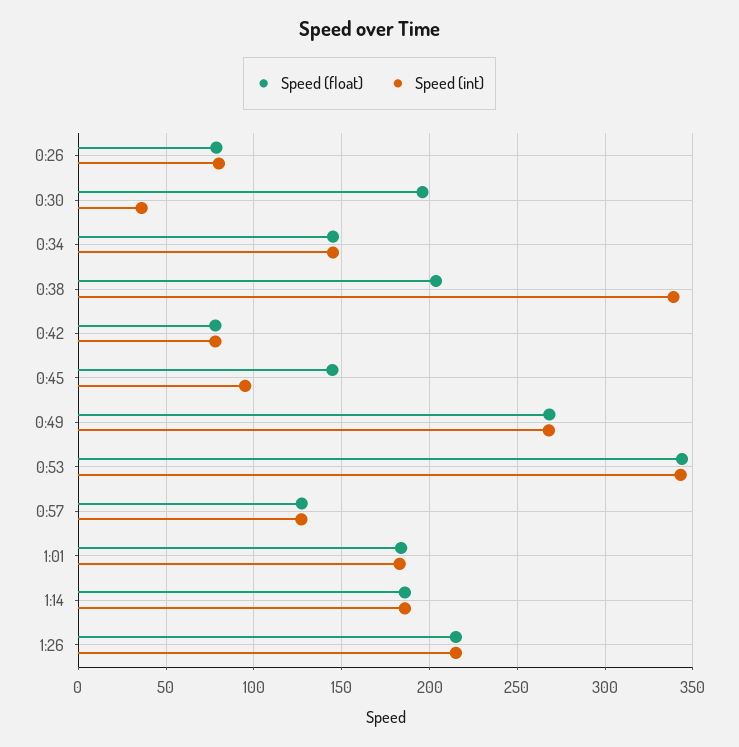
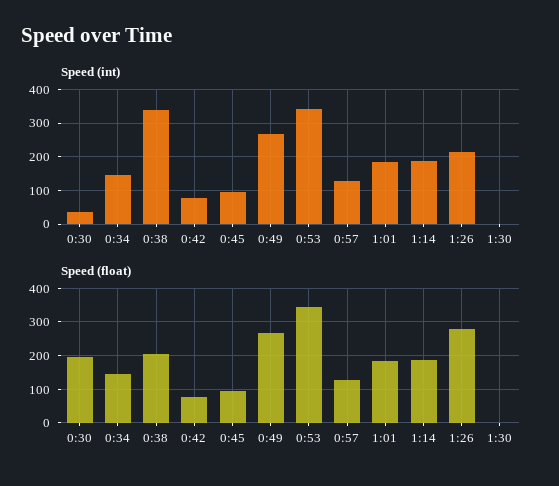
Speed (float), 0:26: 80 -> none
Speed (int), 0:26: 80 -> none
Speed (float), 0:45: 145 -> 100
Speed (float), 1:26: 215 -> 280
Speed (int), 1:30: none -> 0
Speed (float), 1:30: none -> 0

